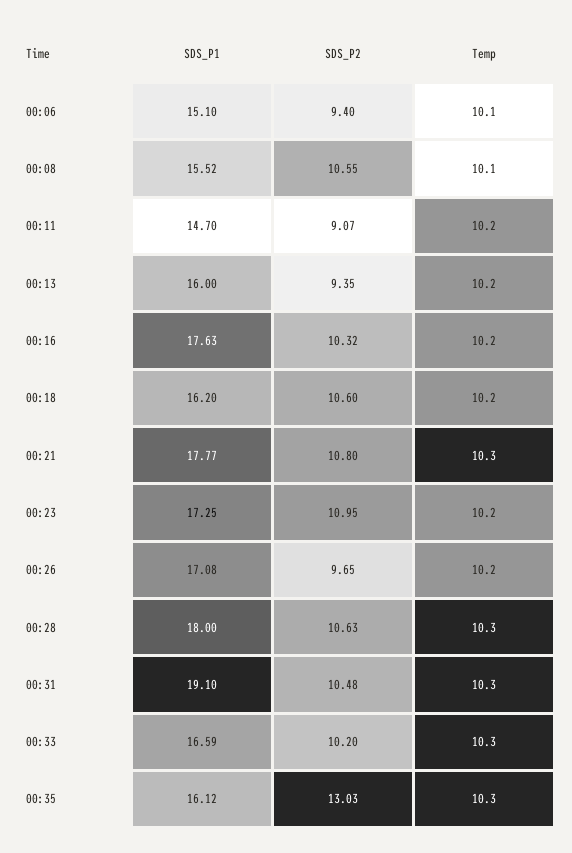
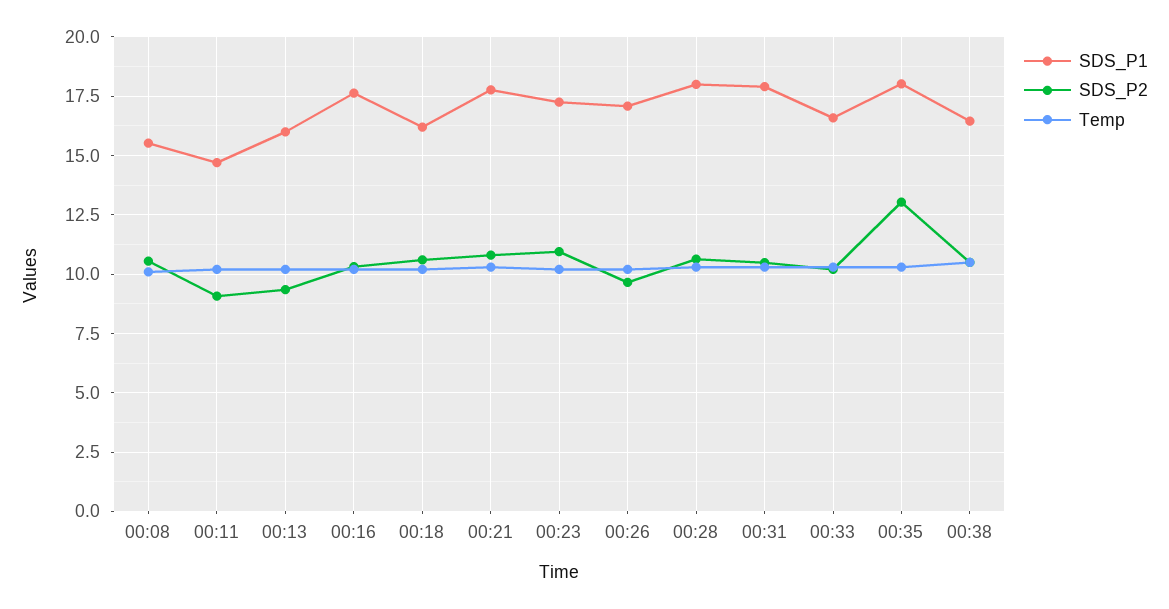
SDS_P1, 00:06: 15.1 -> none
SDS_P2, 00:06: 9.4 -> none
Temp, 00:06: 10.1 -> none
SDS_P1, 00:31: 19.1 -> 18
SDS_P1, 00:35: 16.12 -> 18
SDS_P1, 00:38: none -> 16.5
SDS_P2, 00:38: none -> 10.5
Temp, 00:38: none -> 10.5

